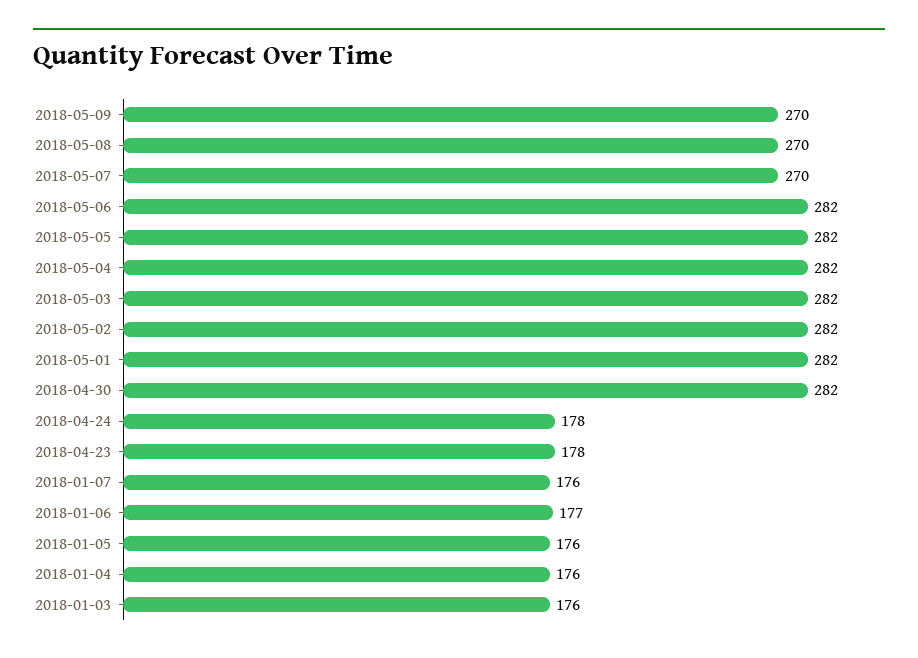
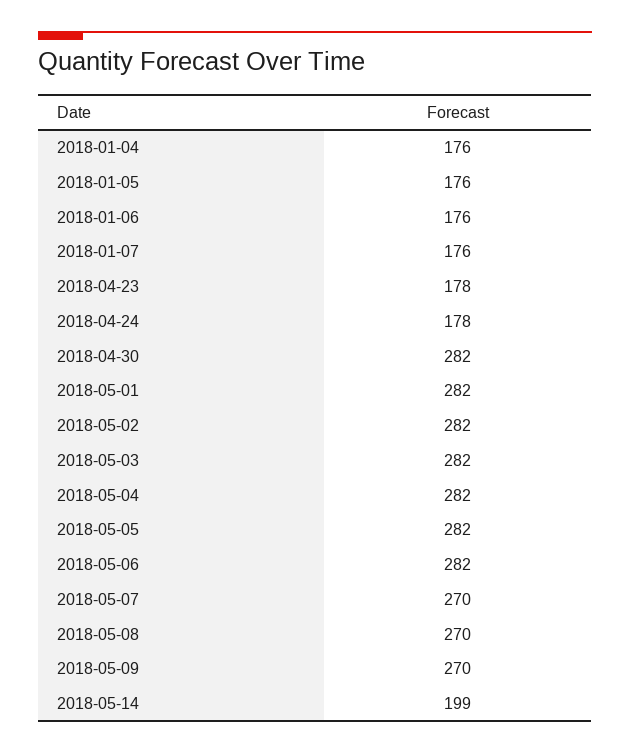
2018-01-06: 177 -> 176
2018-01-03: 176 -> none
2018-05-14: none -> 199

